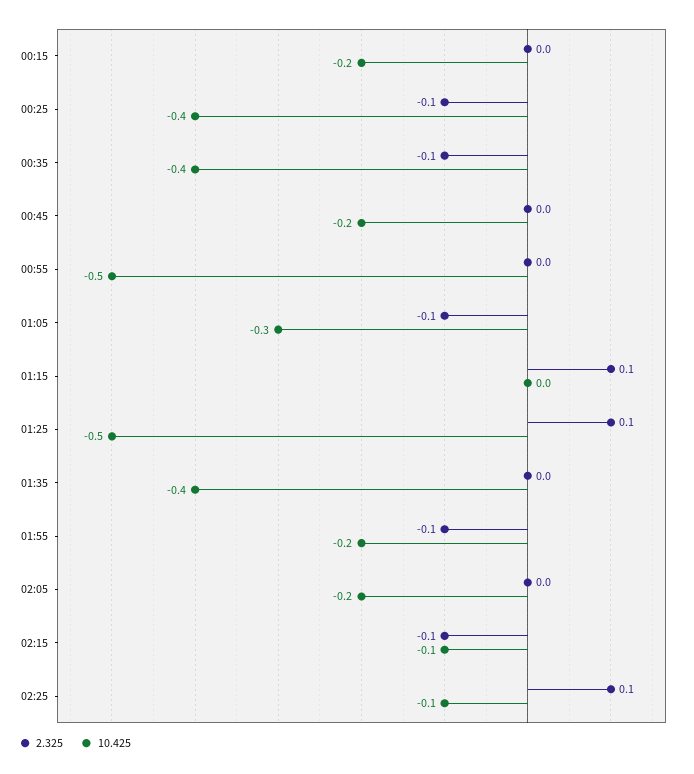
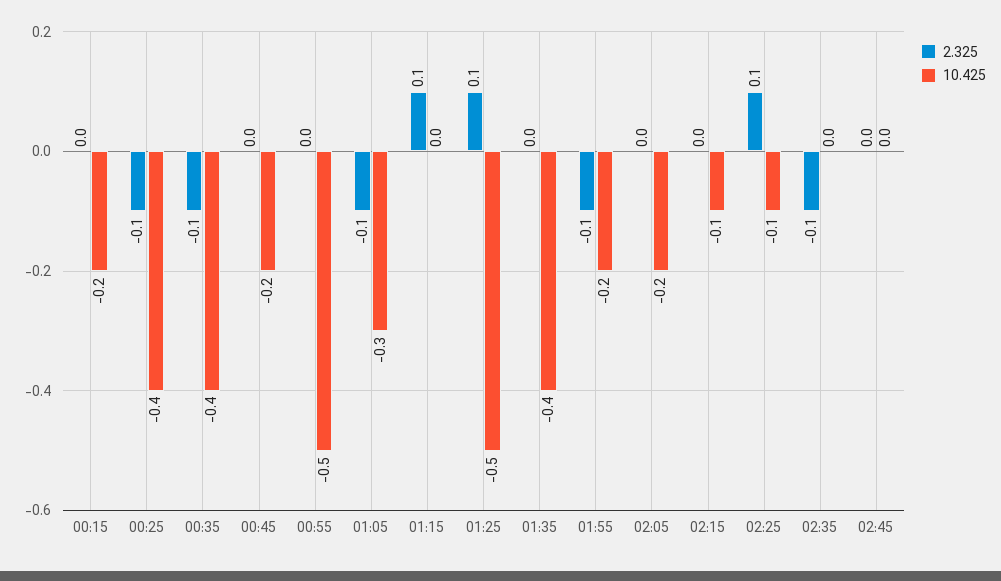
2.325, 02:15: -0.1 -> 0
2.325, 02:35: none -> -0.1
10.425, 02:35: none -> 0
2.325, 02:45: none -> 0
10.425, 02:45: none -> 0

